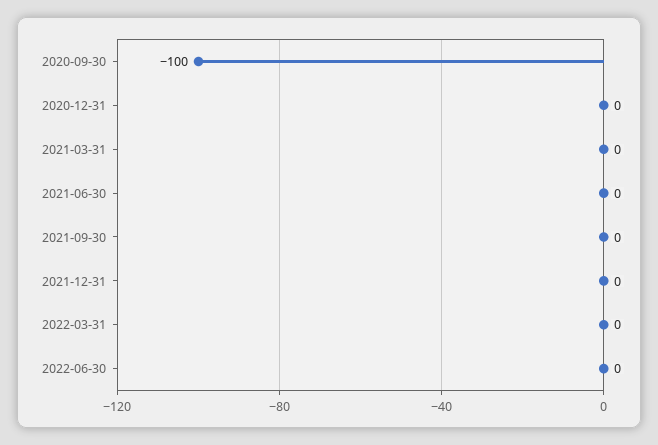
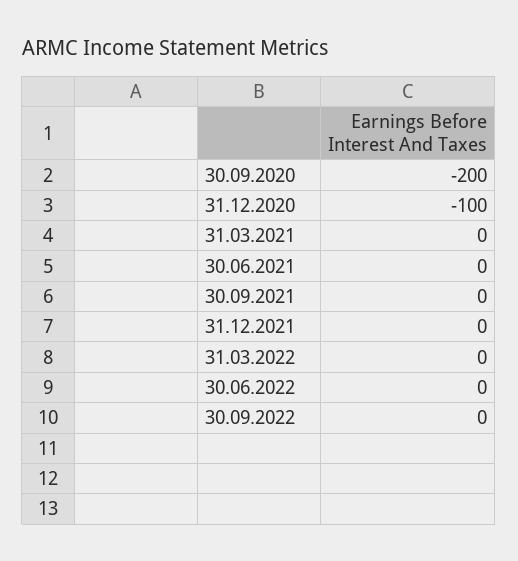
2020-09-30: -100 -> -200
2020-12-31: 0 -> -100
30.09.2022: none -> 0

